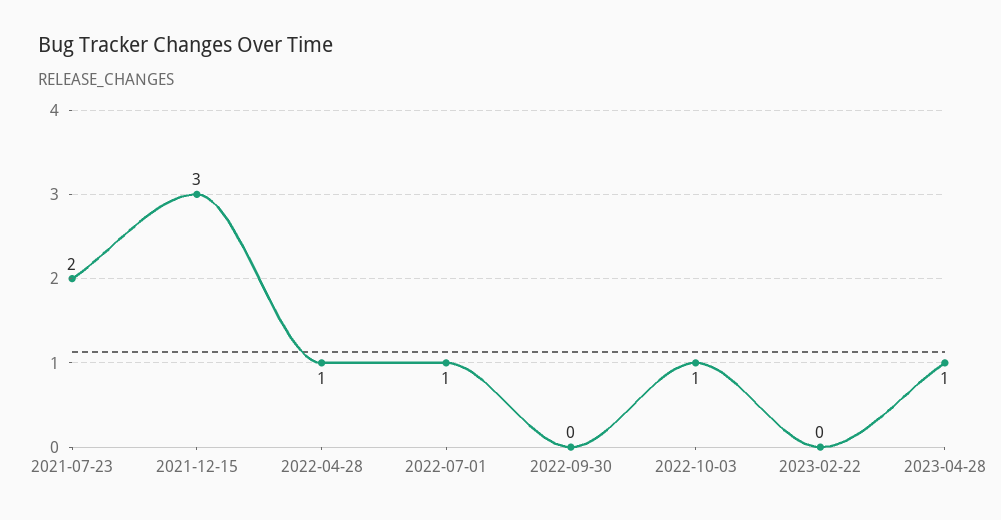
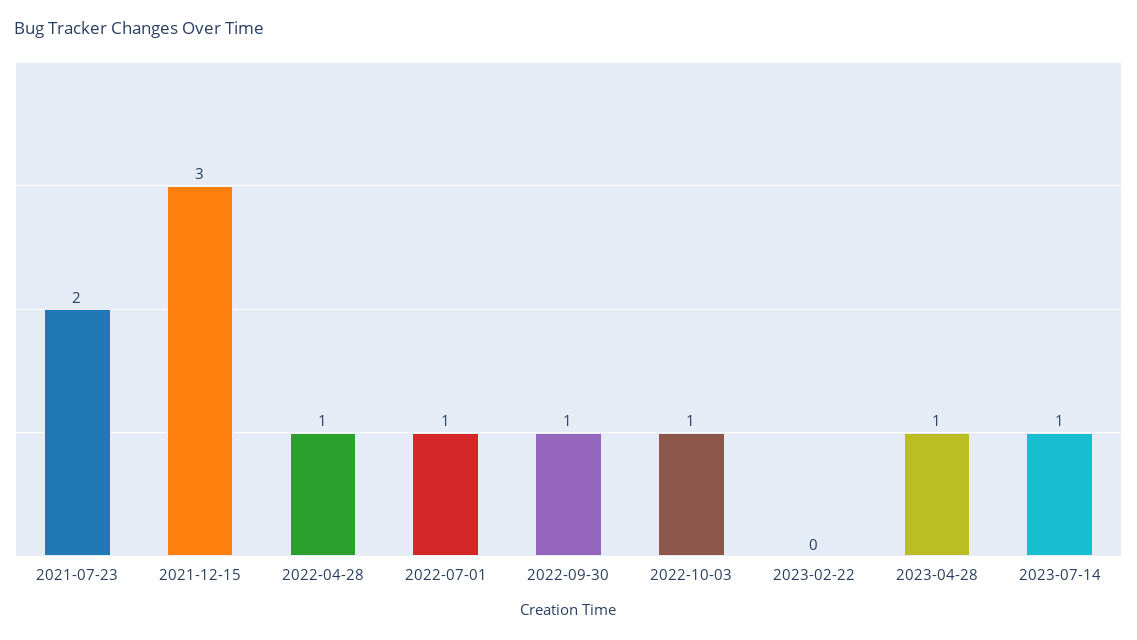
2022-09-30: 0 -> 1
2023-07-14: none -> 1

